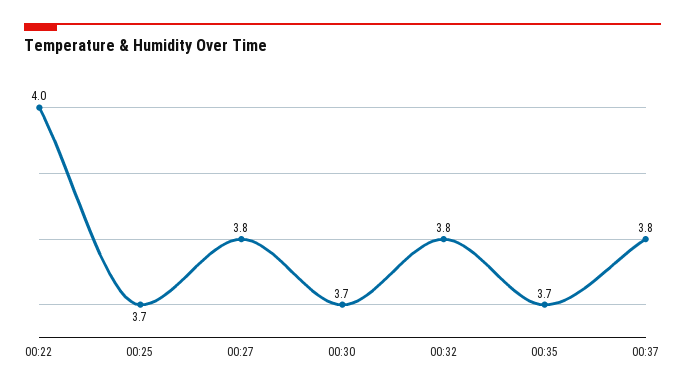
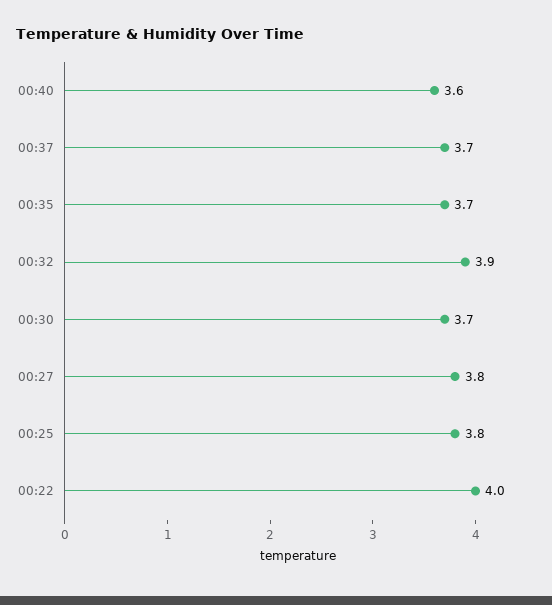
00:25: 3.7 -> 3.8
00:32: 3.8 -> 3.9
00:37: 3.8 -> 3.7
00:40: none -> 3.6

